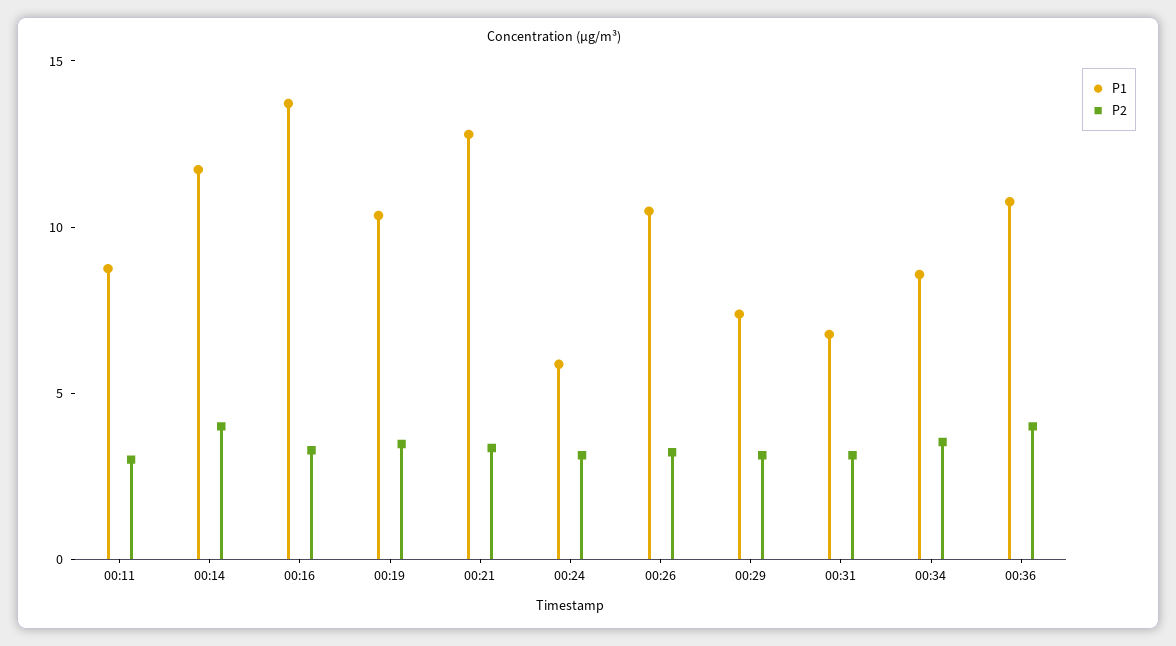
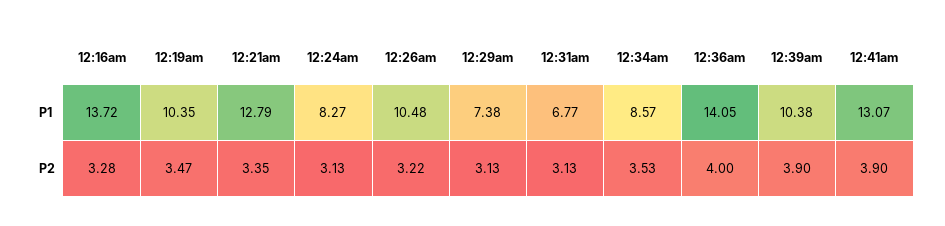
P1, 00:11: 9 -> none
P2, 00:11: 3 -> none
P1, 00:14: 12 -> none
P2, 00:14: 4 -> none
P1, 00:24: 6 -> 8.27
P1, 00:36: 11 -> 14.05
P1, 12:39am: none -> 10.38
P1, 12:41am: none -> 13.07
P2, 12:39am: none -> 3.9
P2, 12:41am: none -> 3.9

